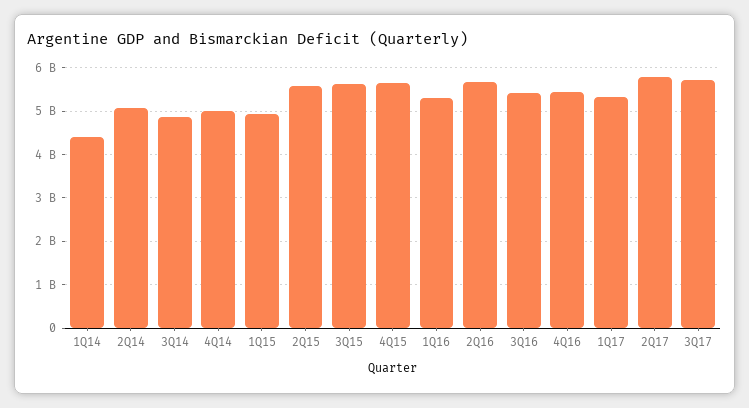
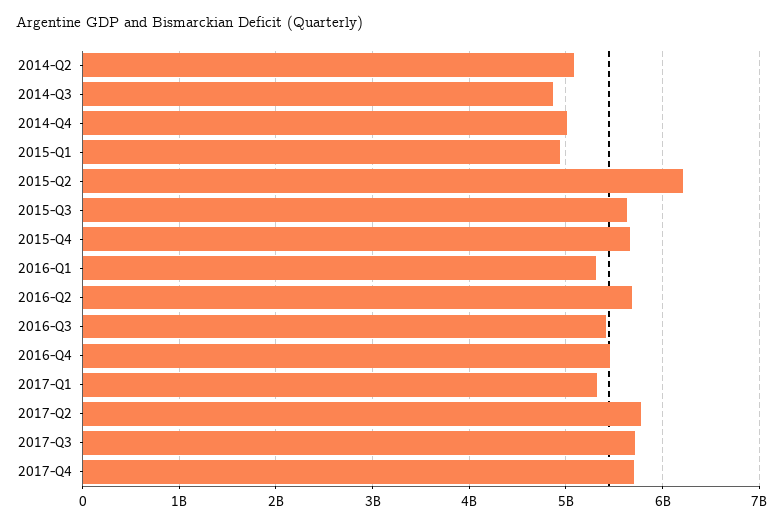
1Q14: 4400000000 -> none
2Q15: 5600000000 -> 6200000000
2017-Q4: none -> 5700000000

